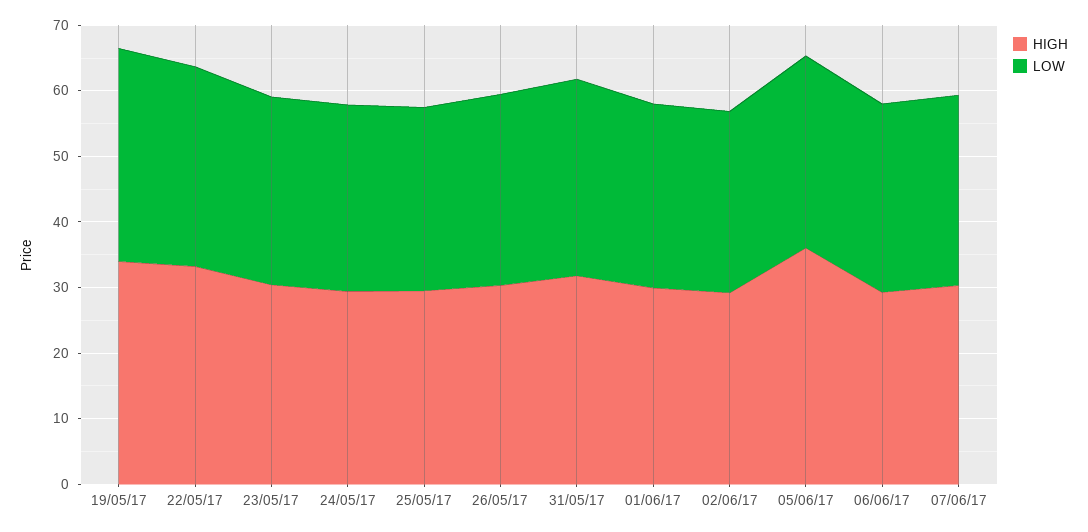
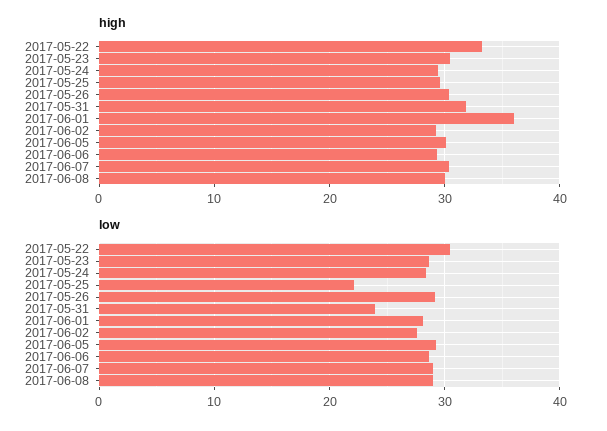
HIGH, 19/05/17: 34 -> none
LOW, 19/05/17: 32 -> none
LOW, 25/05/17: 28 -> 22
LOW, 31/05/17: 30 -> 24
HIGH, 01/06/17: 30 -> 36
HIGH, 05/06/17: 36 -> 30
HIGH, 2017-06-08: none -> 30
LOW, 2017-06-08: none -> 29

